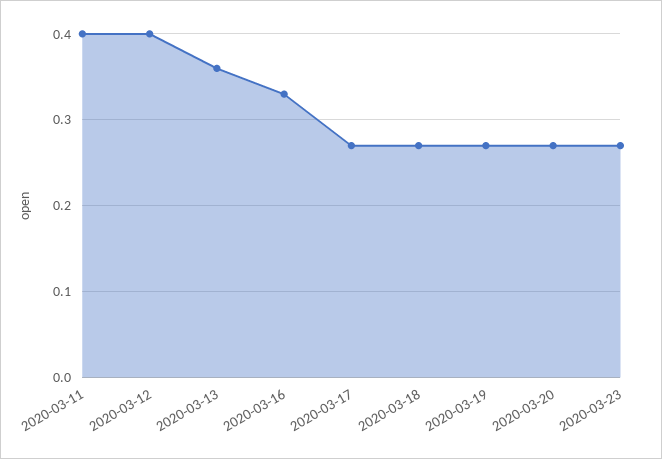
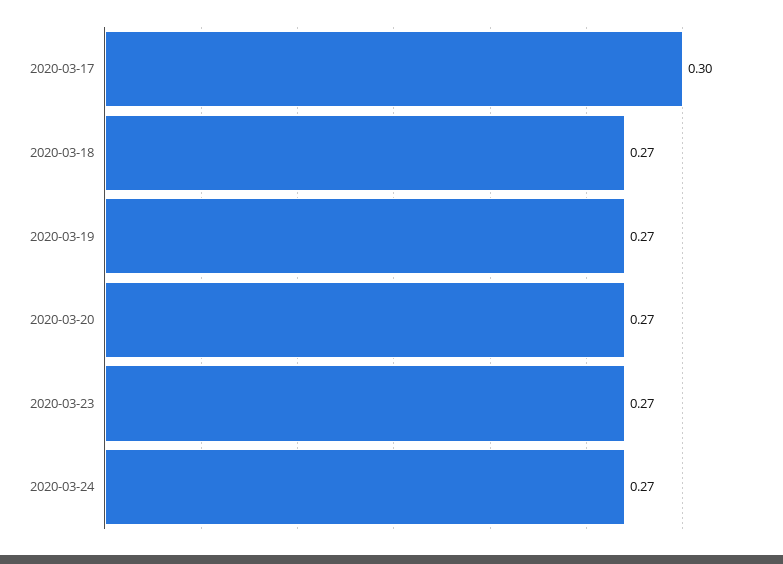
2020-03-11: 0.4 -> none
2020-03-12: 0.4 -> none
2020-03-13: 0.36 -> none
2020-03-16: 0.33 -> none
2020-03-17: 0.27 -> 0.3
2020-03-24: none -> 0.27

